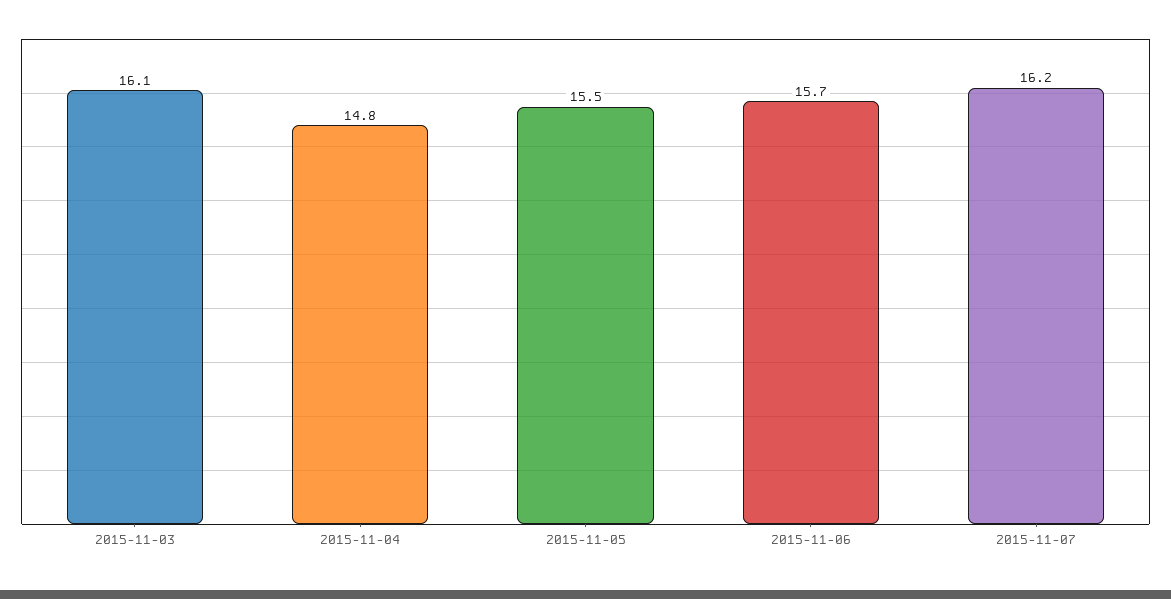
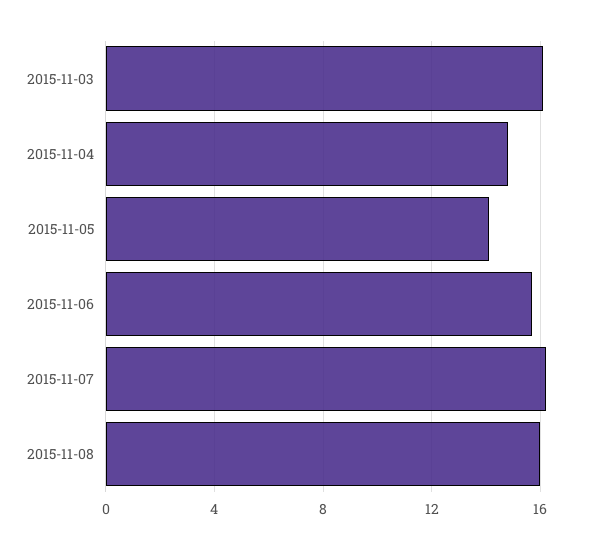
2015-11-05: 15.5 -> 14
2015-11-08: none -> 16

